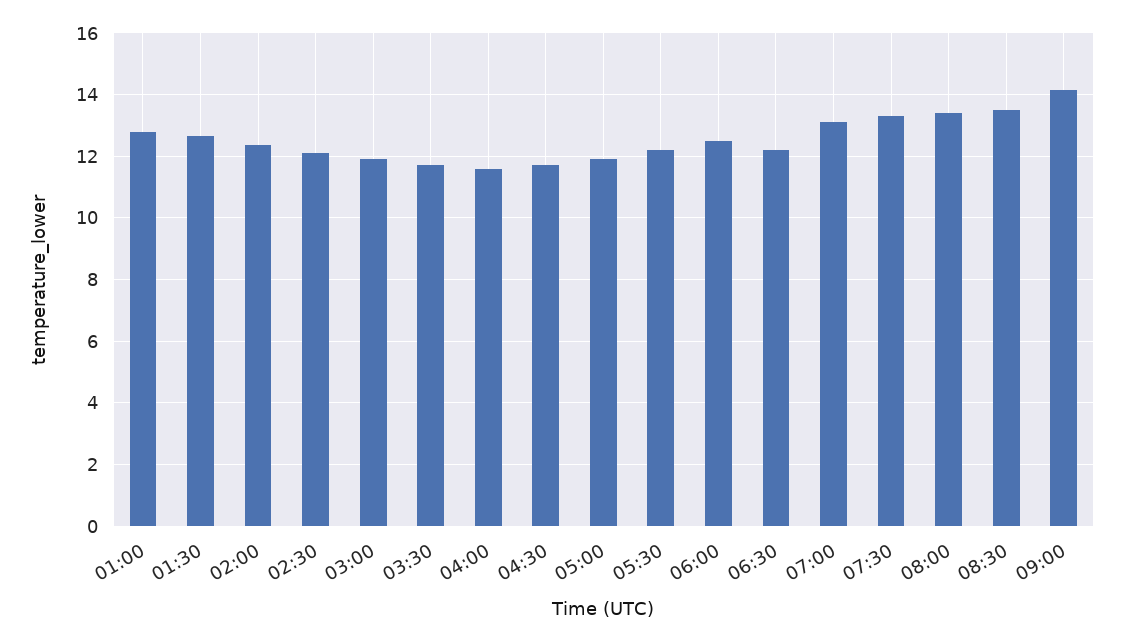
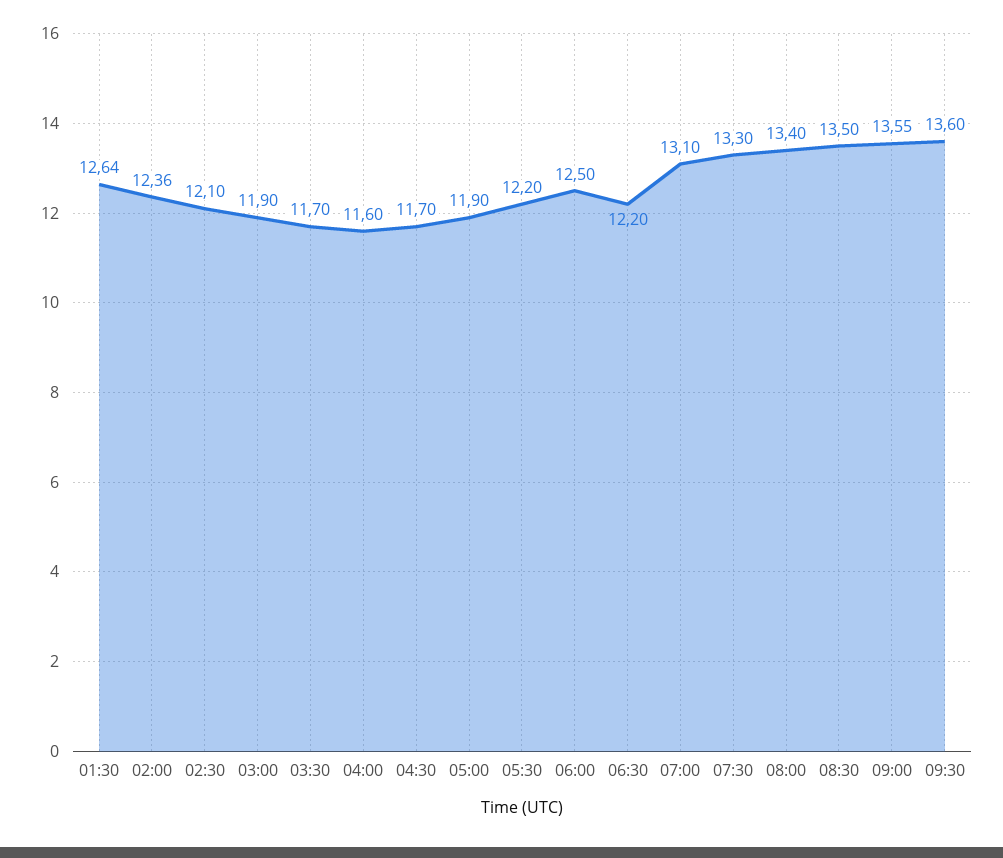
01:00: 12.8 -> none
09:00: 14.2 -> 13.55
09:30: none -> 13.6

